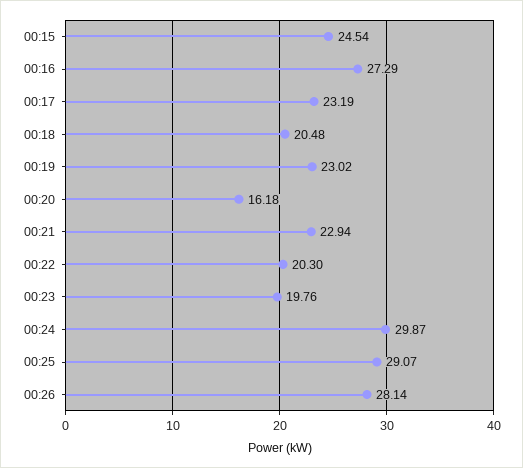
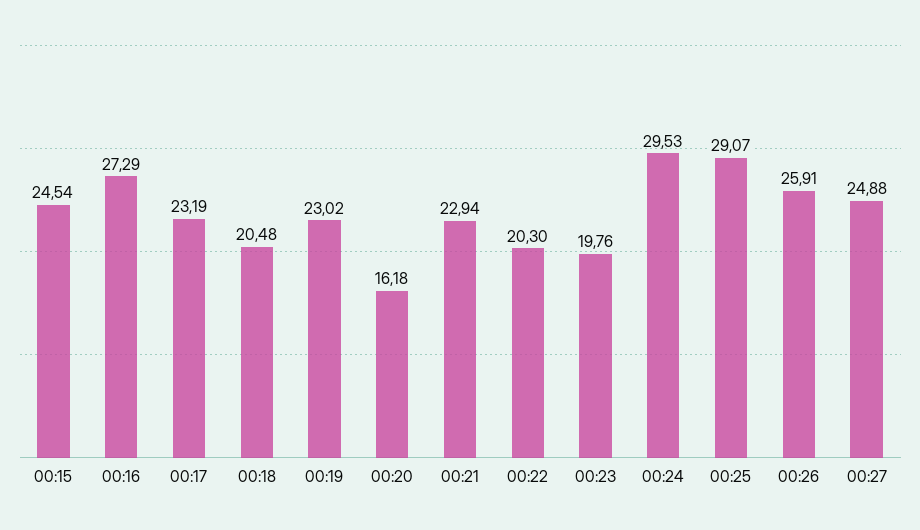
00:24: 29.87 -> 29.53
00:26: 28.14 -> 25.91
00:27: none -> 24.88

